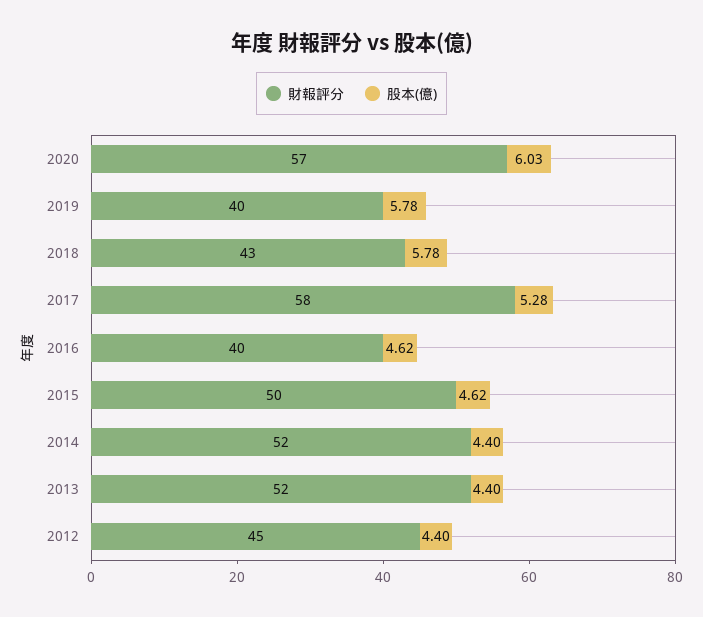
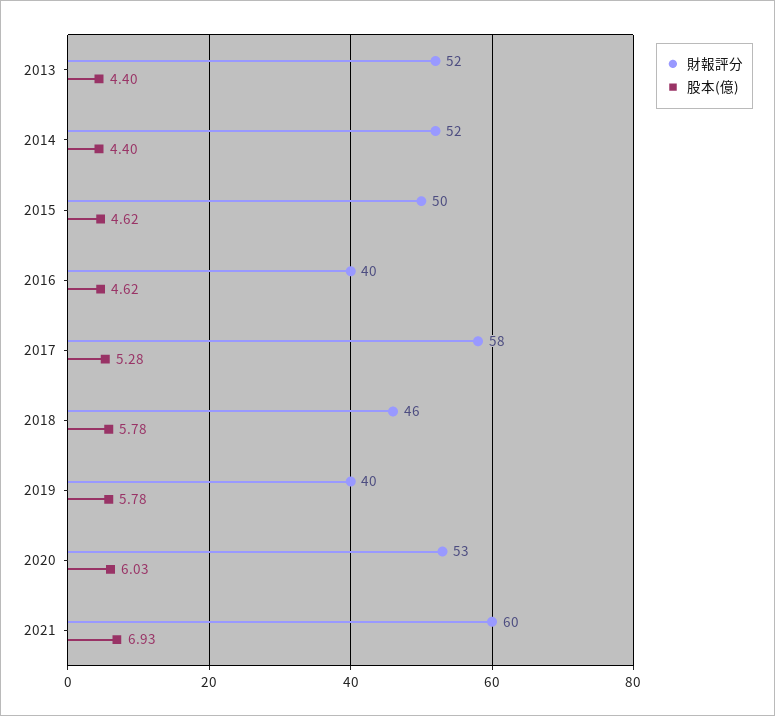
財報評分, 2020: 57 -> 53
財報評分, 2018: 43 -> 46
財報評分, 2012: 45 -> none
股本(億), 2012: 4.4 -> none
財報評分, 2021: none -> 60
股本(億), 2021: none -> 6.93

